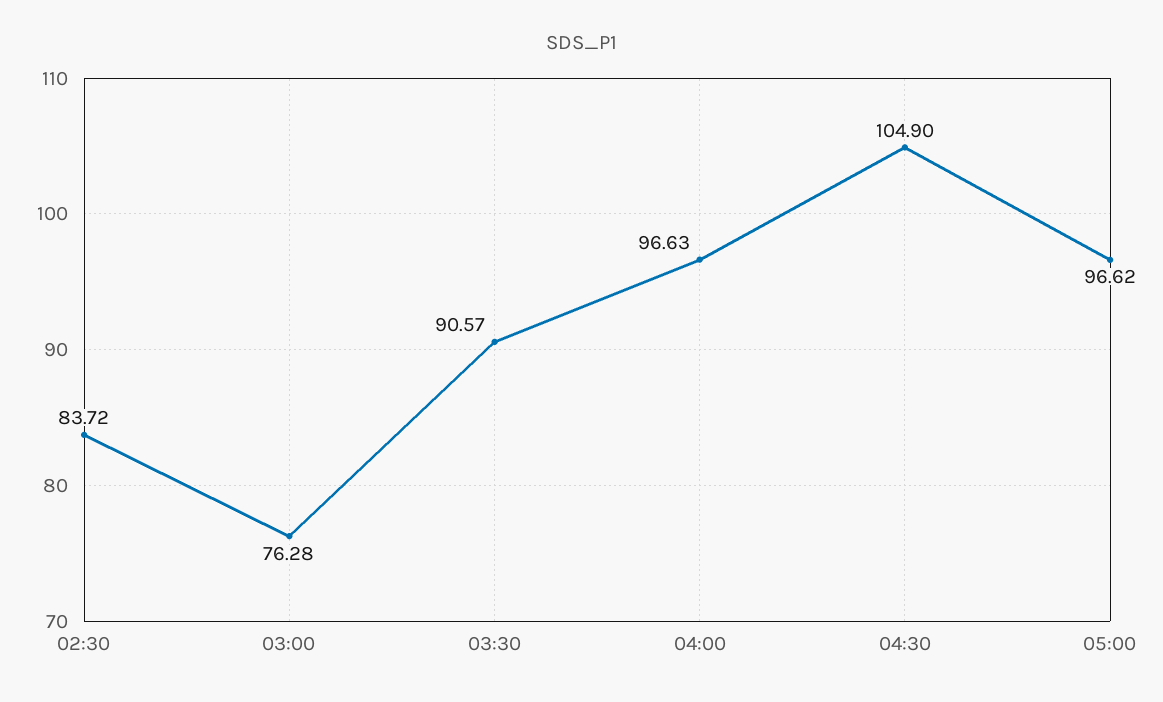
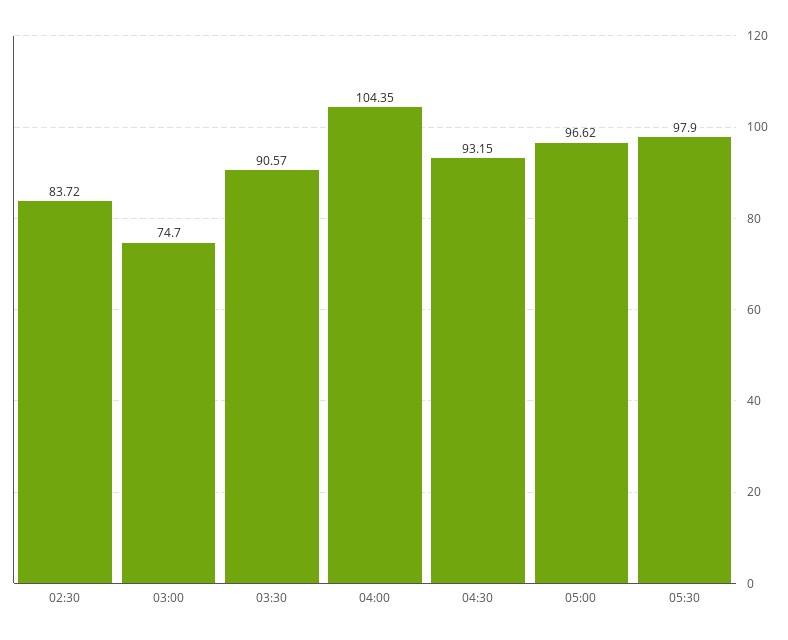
03:00: 76.28 -> 74.7
04:00: 96.63 -> 104.35
04:30: 104.9 -> 93.15
05:30: none -> 97.9

